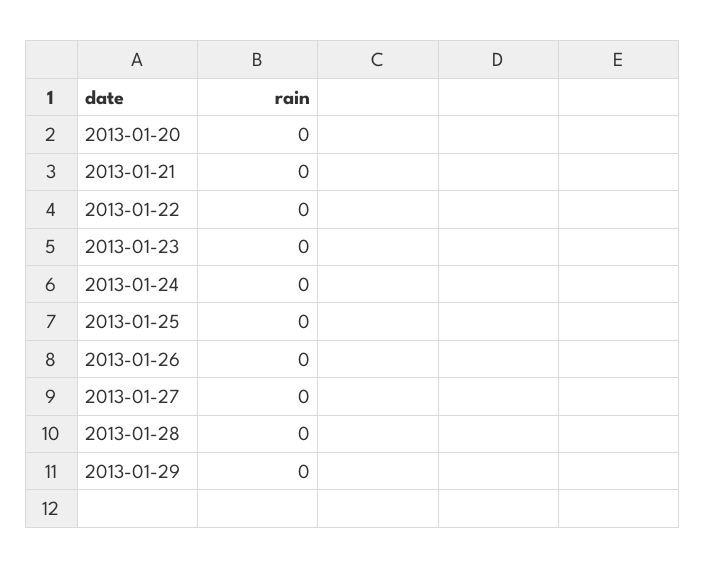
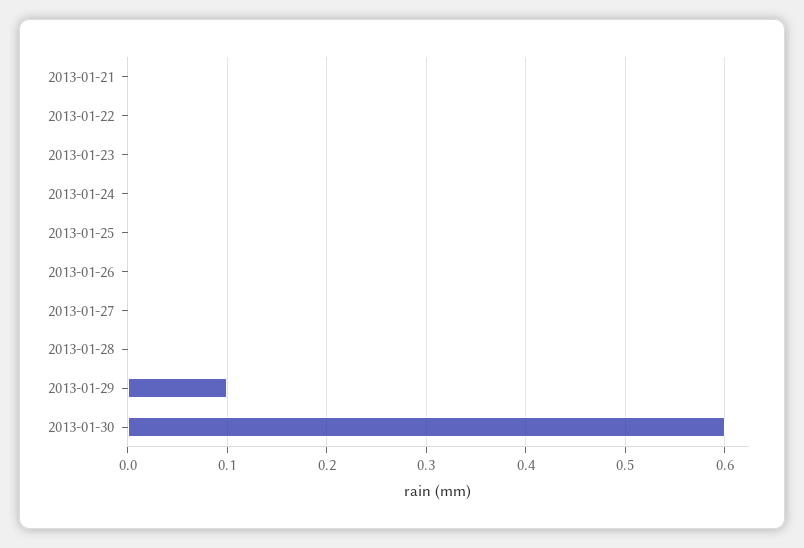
2013-01-20: 0 -> none
2013-01-29: 0 -> 0.1
2013-01-30: none -> 0.6

